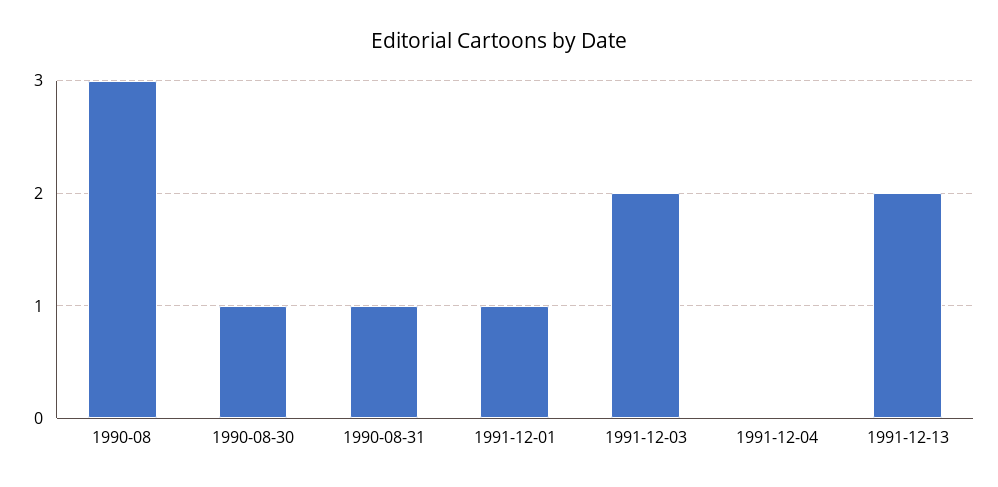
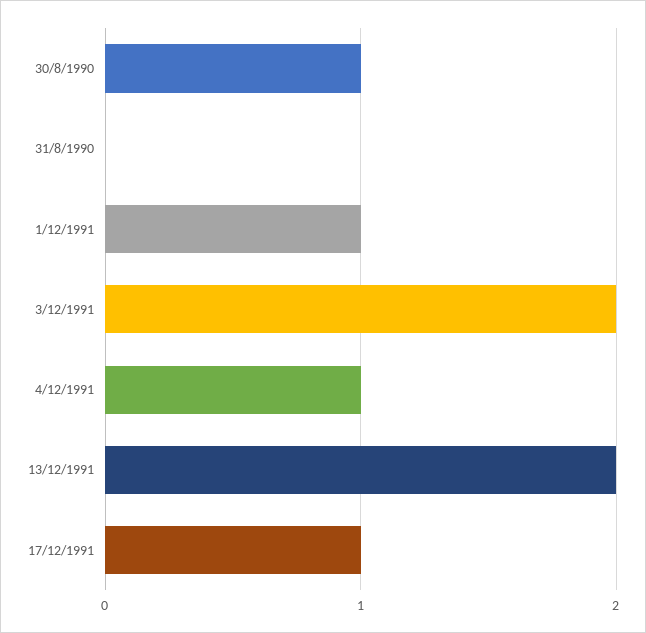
1990-08: 3 -> none
1990-08-31: 1 -> 0
1991-12-04: 0 -> 1
17/12/1991: none -> 1

